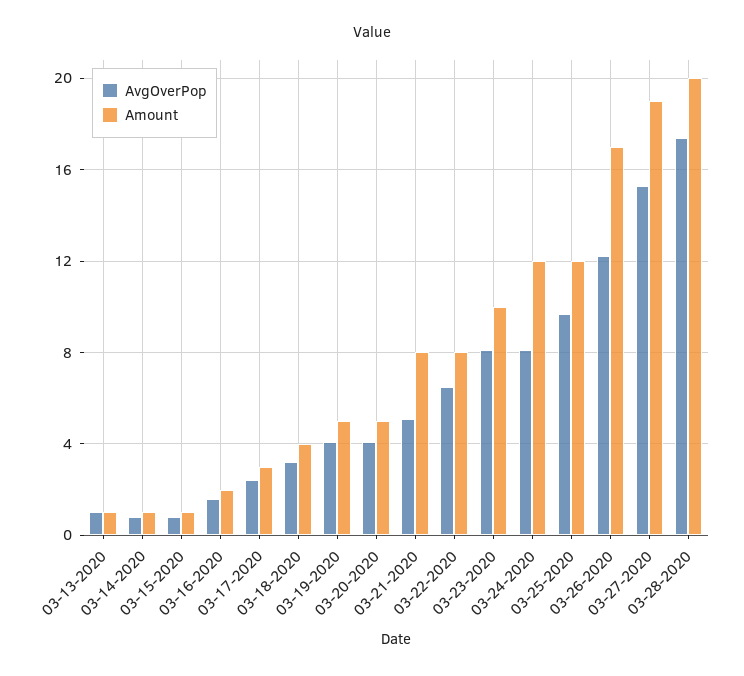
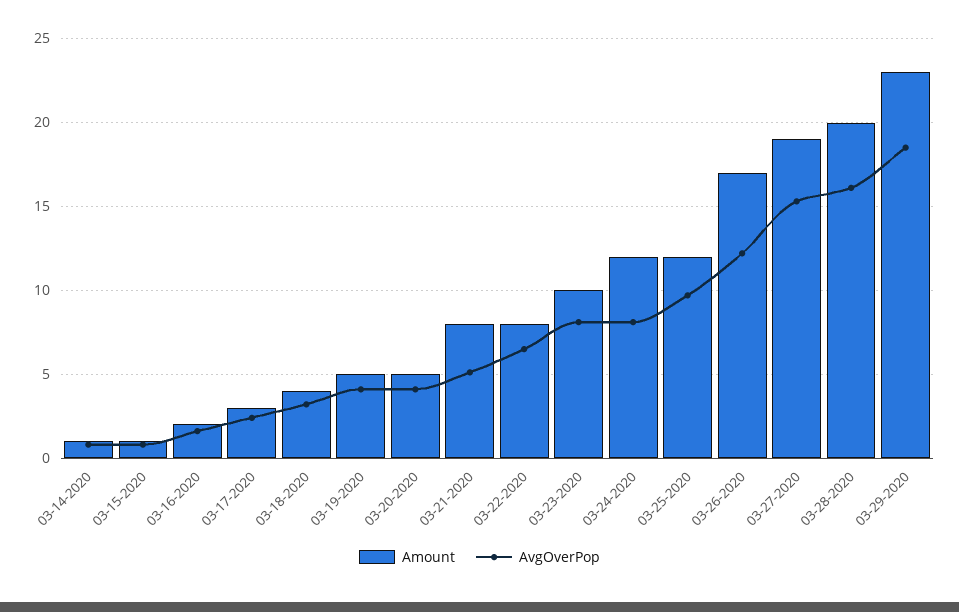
AvgOverPop, 03-13-2020: 1 -> none
Amount, 03-13-2020: 1 -> none
AvgOverPop, 03-28-2020: 17.5 -> 16
Amount, 03-29-2020: none -> 23
AvgOverPop, 03-29-2020: none -> 18.5

